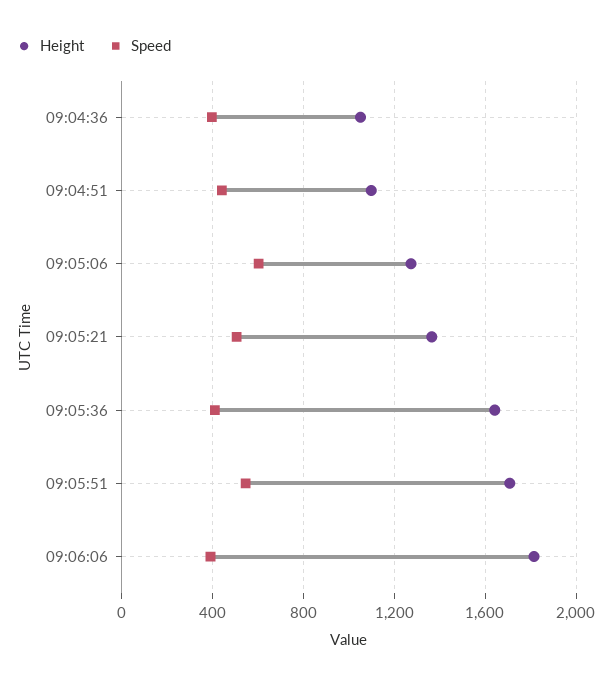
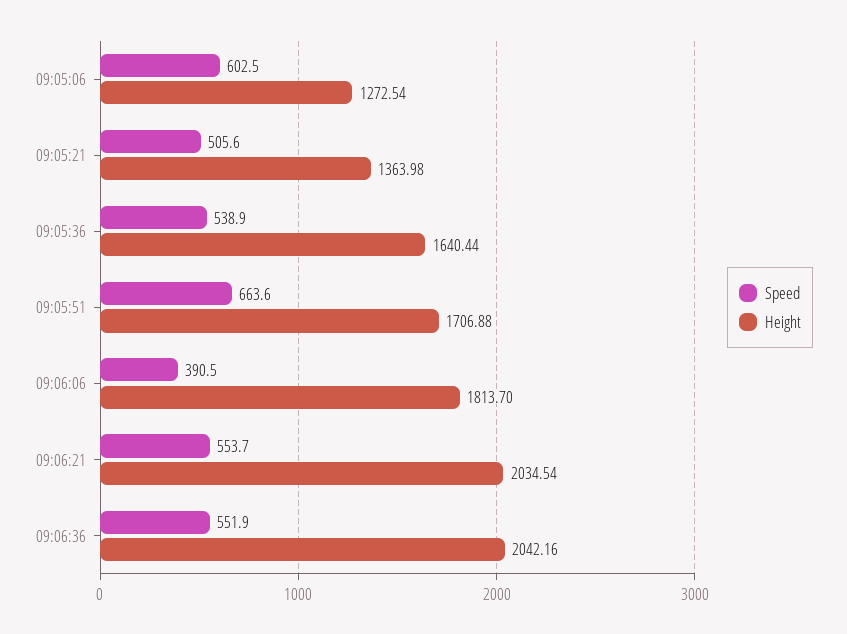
Height, 09:04:36: 1050 -> none
Speed, 09:04:36: 400 -> none
Height, 09:04:51: 1100 -> none
Speed, 09:04:51: 450 -> none
Speed, 09:05:36: 400 -> 538.9
Speed, 09:05:51: 550 -> 663.6
Speed, 09:06:21: none -> 553.7
Height, 09:06:21: none -> 2034.54
Speed, 09:06:36: none -> 551.9
Height, 09:06:36: none -> 2042.16

